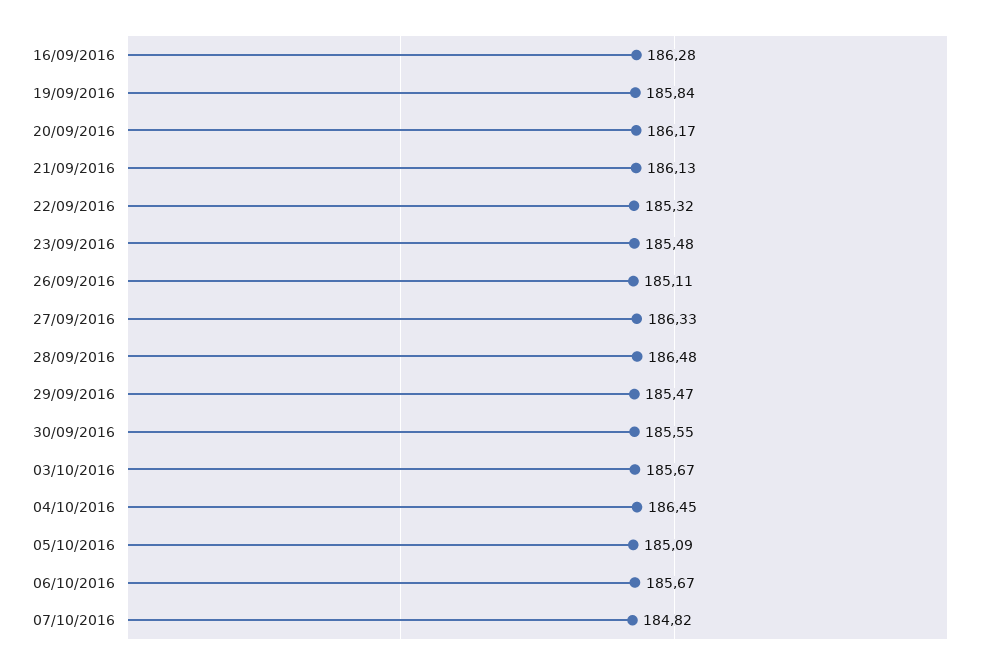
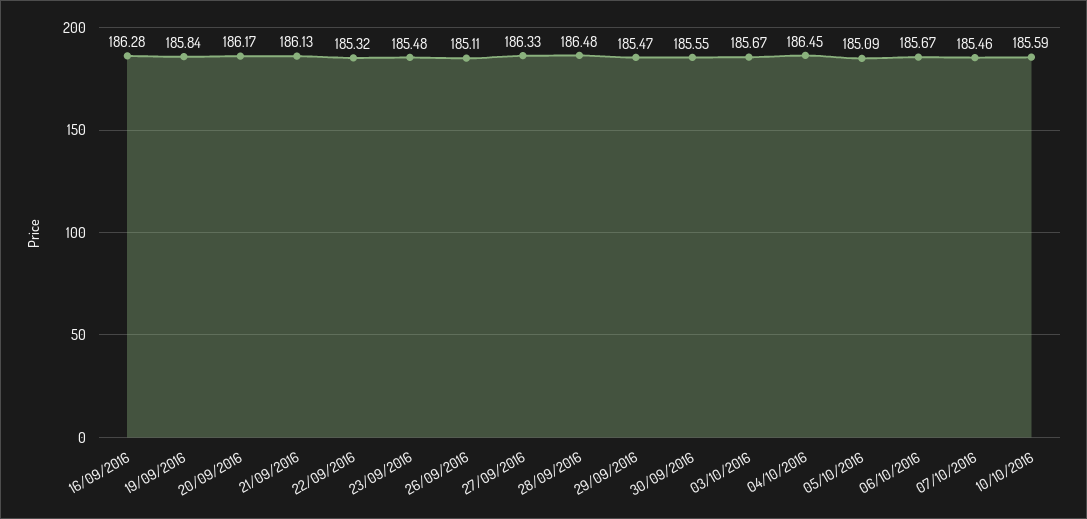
07/10/2016: 184.82 -> 185.46
10/10/2016: none -> 185.59

